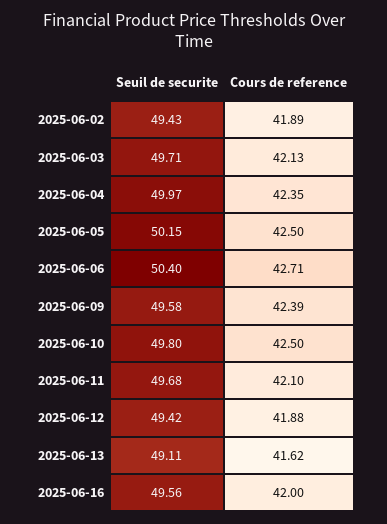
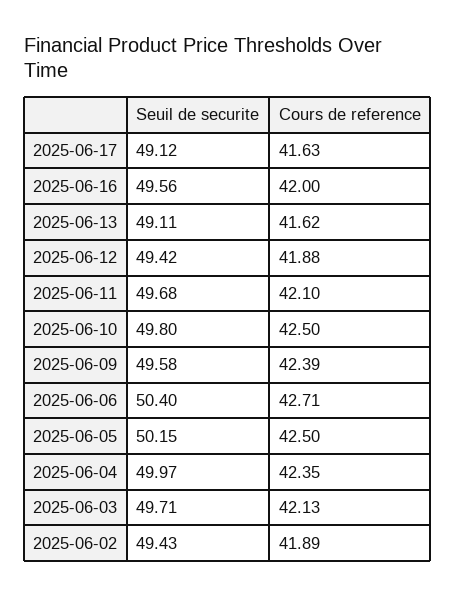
Seuil de securite, 2025-06-17: none -> 49.12
Cours de reference, 2025-06-17: none -> 41.63

